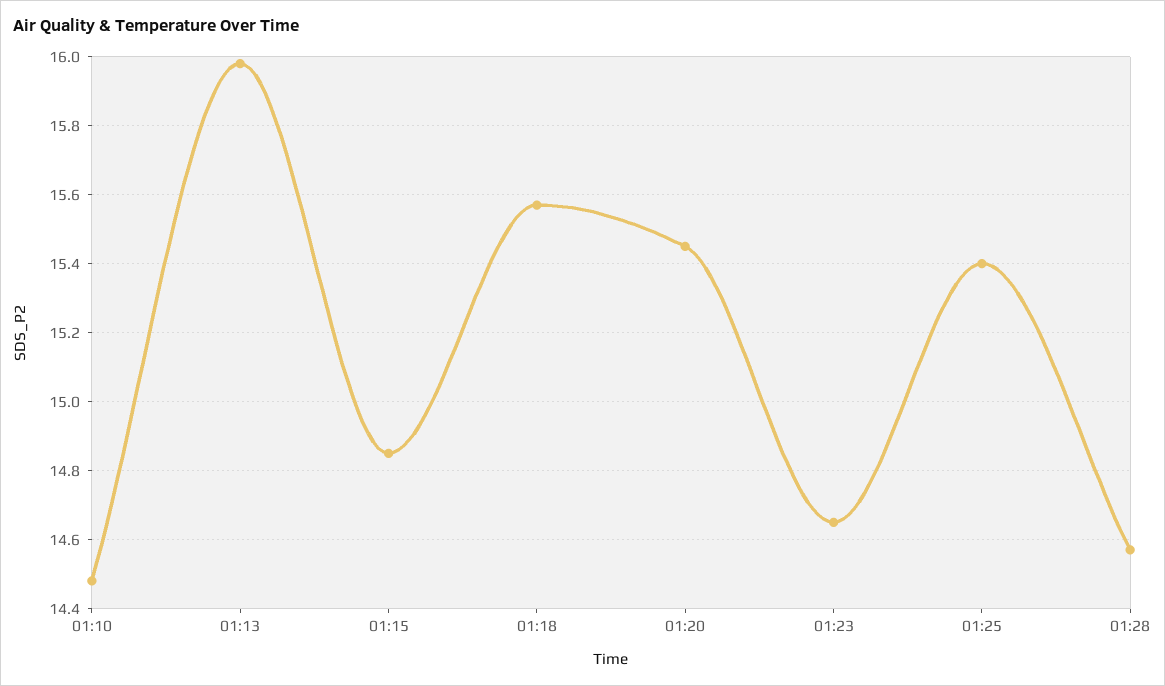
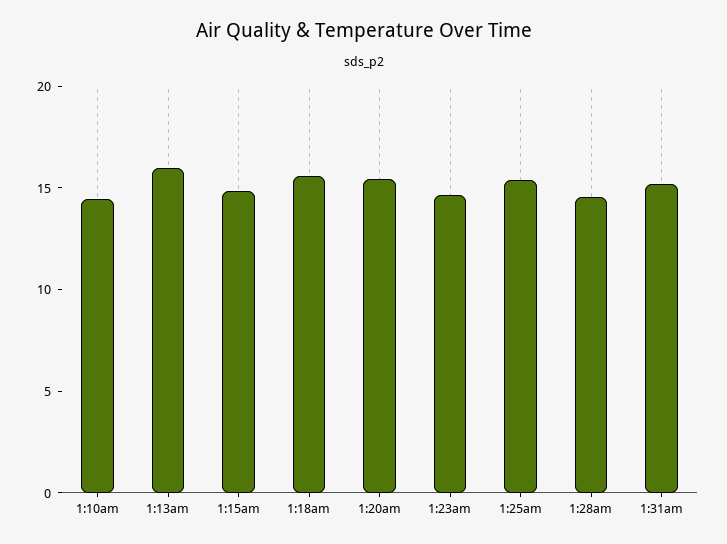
1:31am: none -> 15

